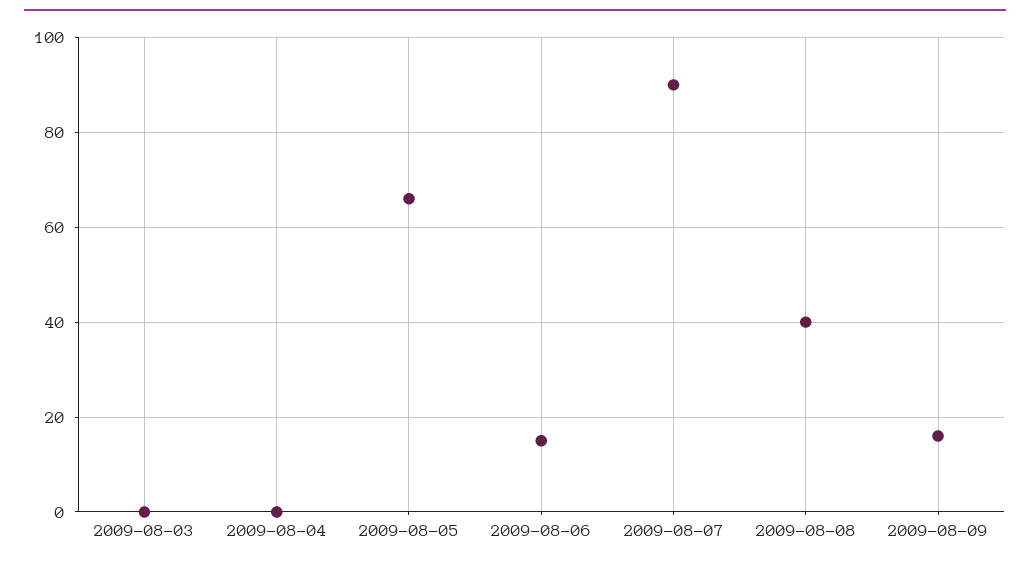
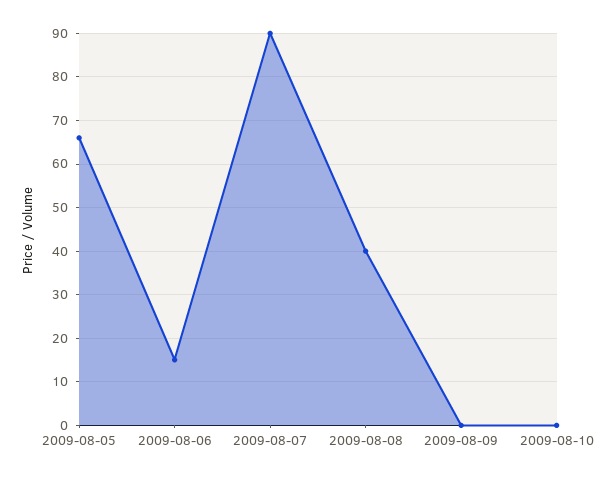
2009-08-03: 0 -> none
2009-08-04: 0 -> none
2009-08-09: 15 -> 0
2009-08-10: none -> 0

